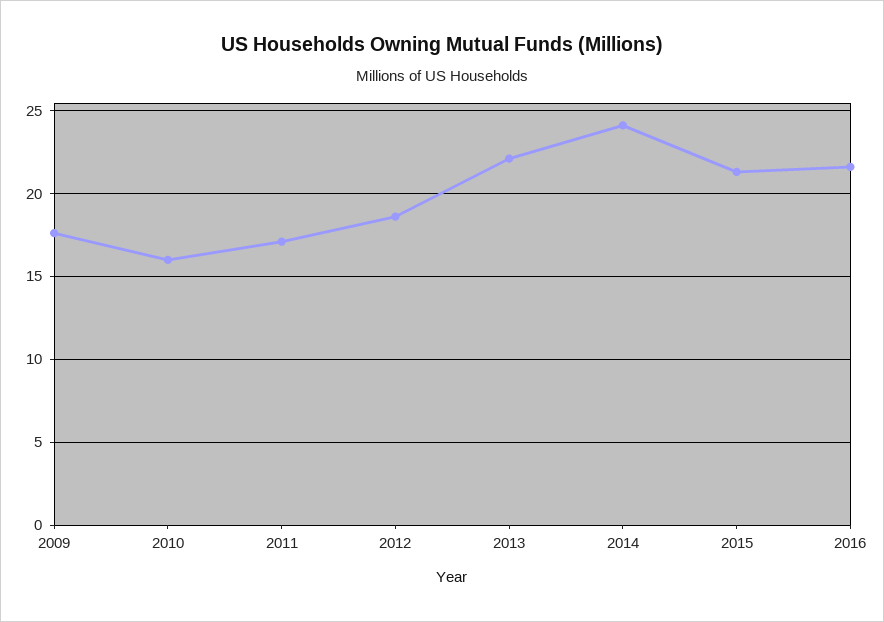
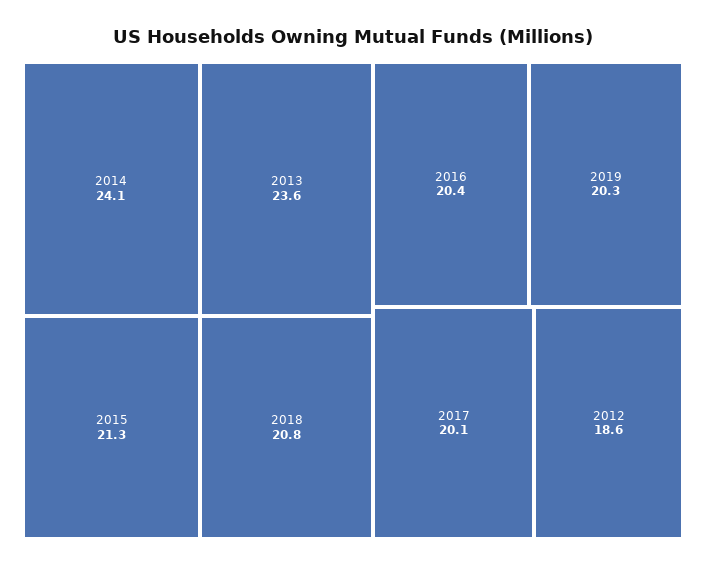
2009: 17.5 -> none
2010: 16 -> none
2011: 17 -> none
2013: 22 -> 23.6
2016: 21.5 -> 20.4
2018: none -> 20.8
2019: none -> 20.3
2017: none -> 20.1

